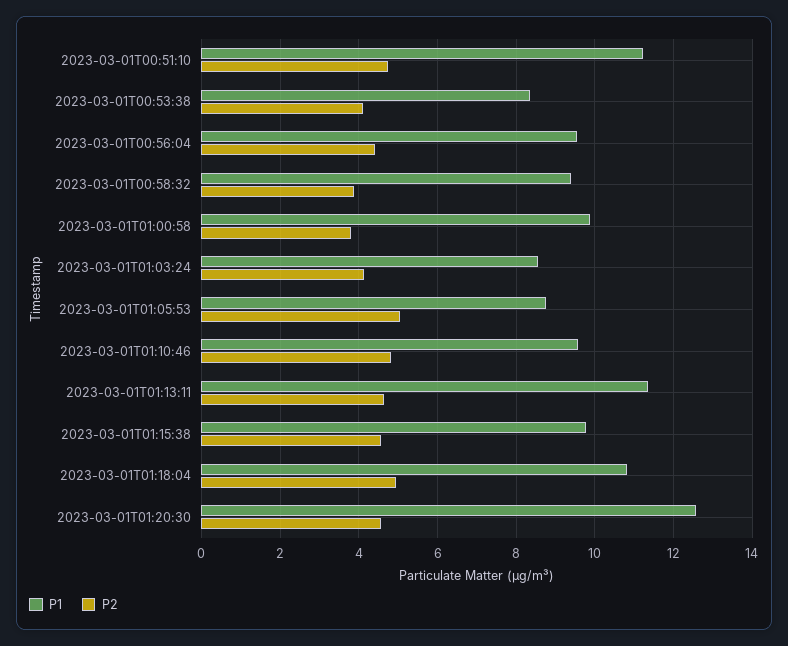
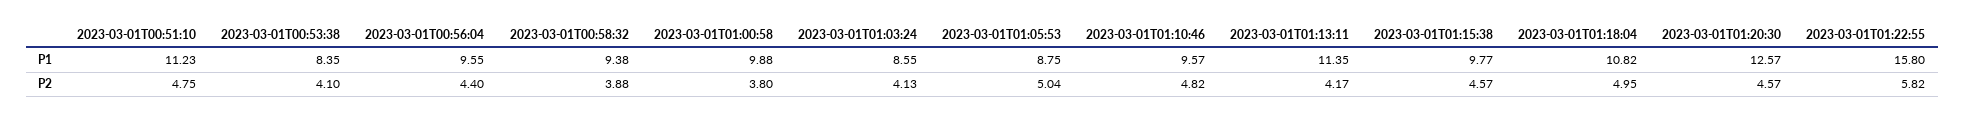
P2, 2023-03-01T01:13:11: 4.6 -> 4.17
P1, 2023-03-01T01:22:55: none -> 15.8
P2, 2023-03-01T01:22:55: none -> 5.82

